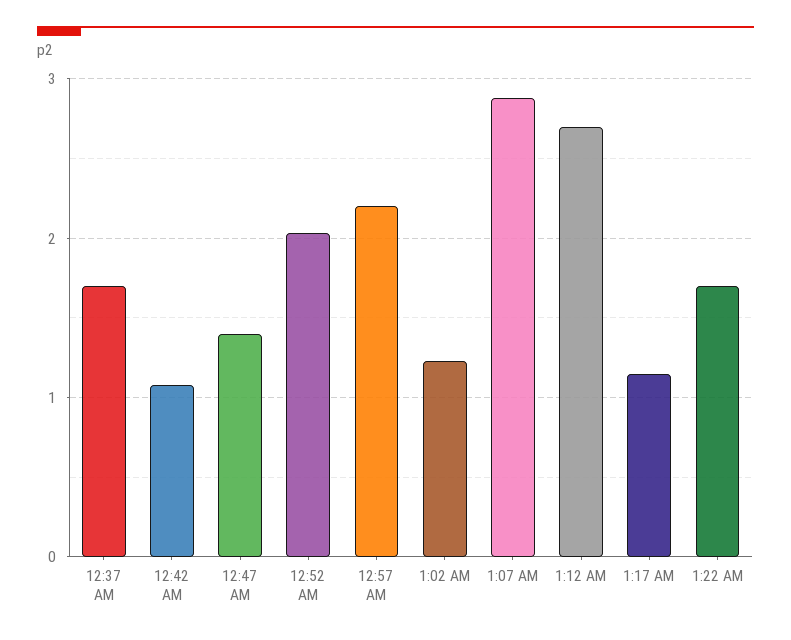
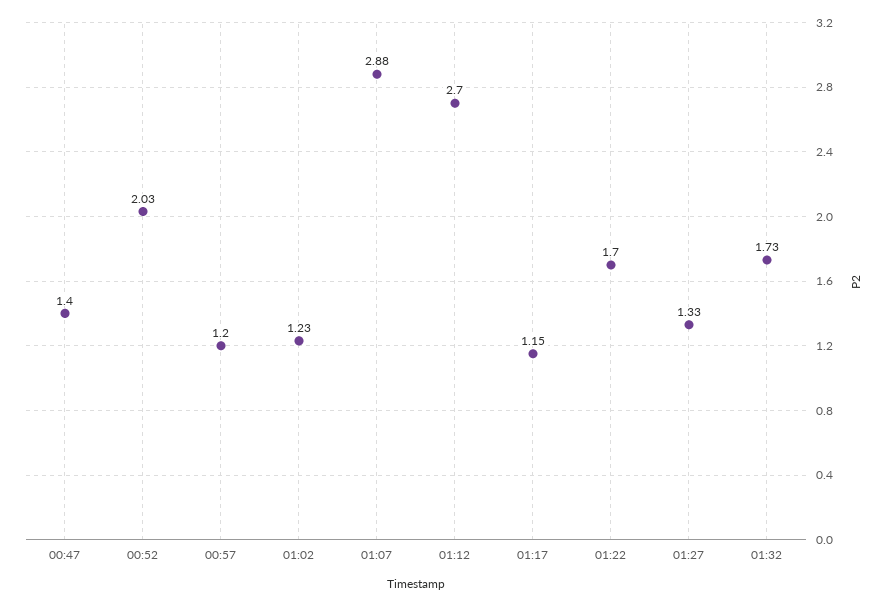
12:37 AM: 1.7 -> none
12:42 AM: 1.1 -> none
12:57 AM: 2.2 -> 1.2
01:27: none -> 1.33
01:32: none -> 1.73

